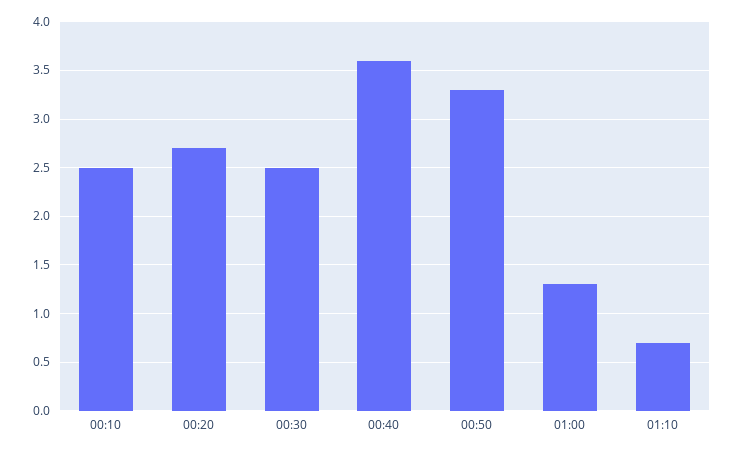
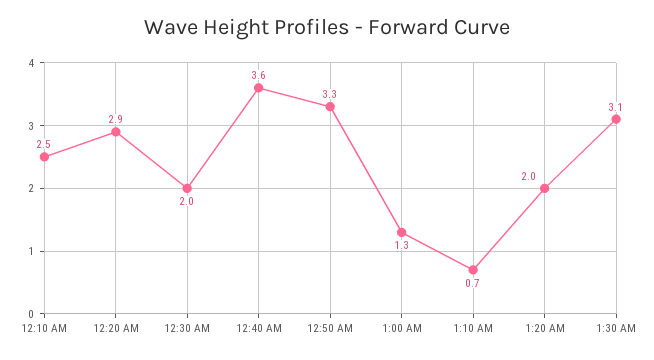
00:20: 2.7 -> 2.9
00:30: 2.5 -> 2
1:20 AM: none -> 2
1:30 AM: none -> 3.1

